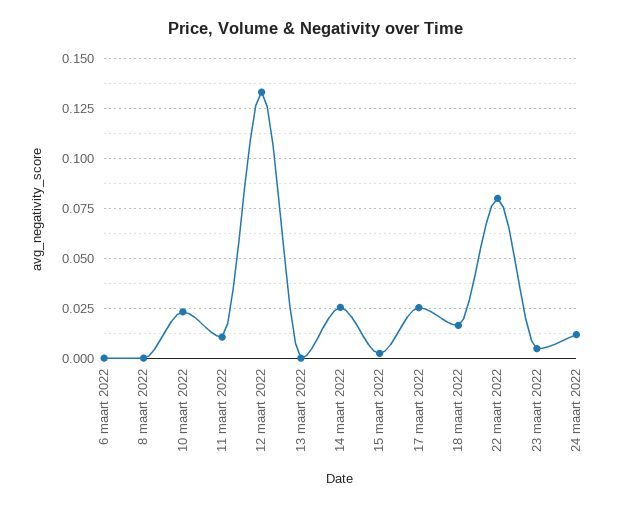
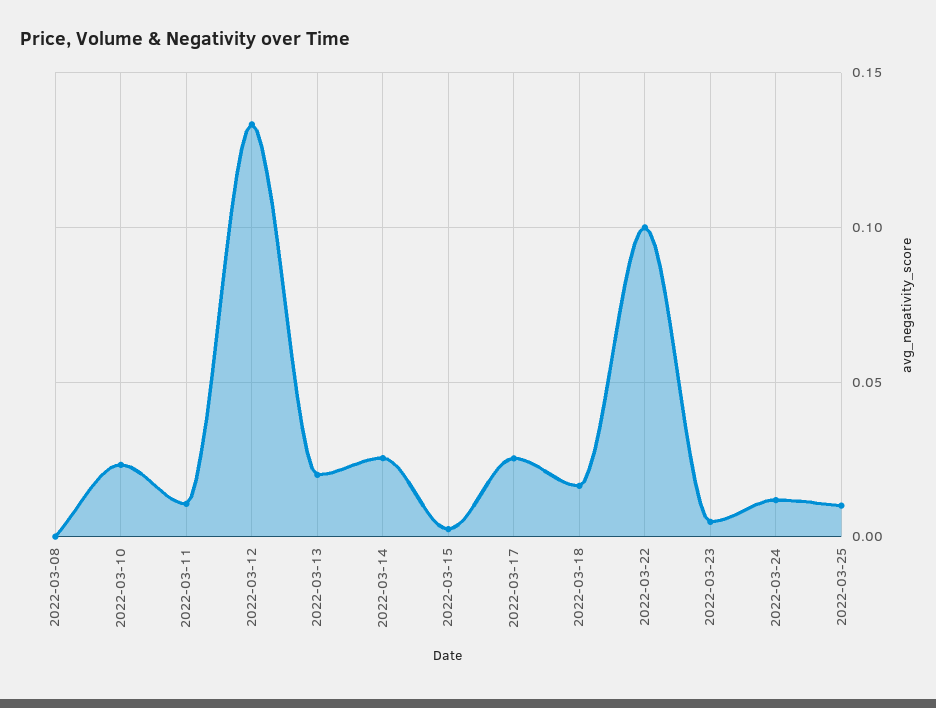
6 maart 2022: 0 -> none
13 maart 2022: 0 -> 0.02
22 maart 2022: 0.08 -> 0.1
2022-03-25: none -> 0.01

